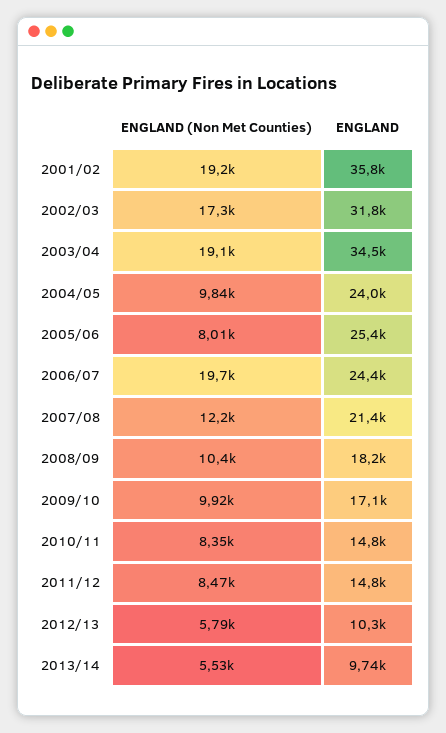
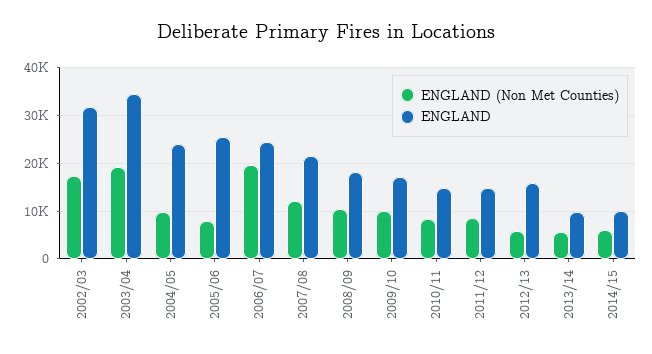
ENGLAND (Non Met Counties), 2001/02: 19200 -> none
ENGLAND, 2001/02: 35800 -> none
ENGLAND, 2012/13: 10300 -> 16000
ENGLAND (Non Met Counties), 2014/15: none -> 6000
ENGLAND, 2014/15: none -> 10000

